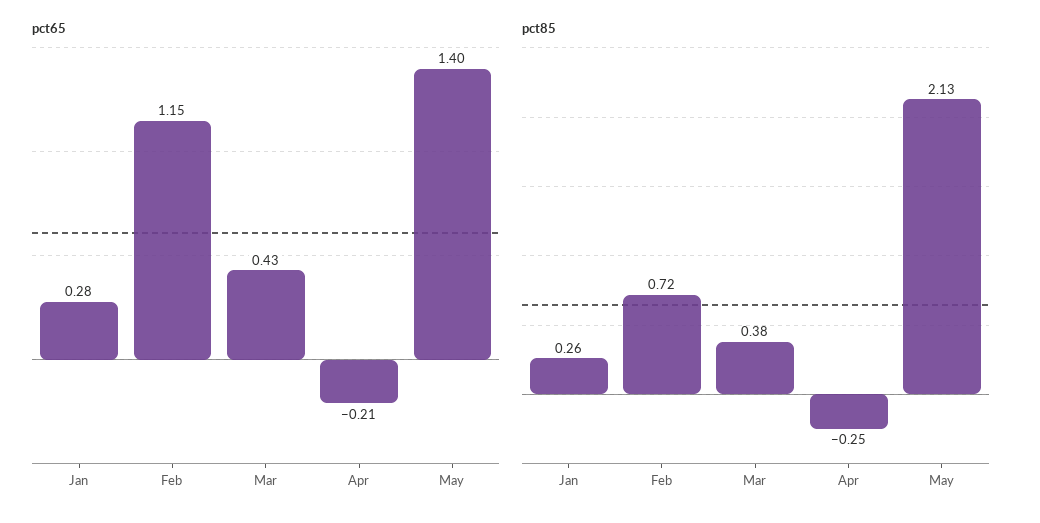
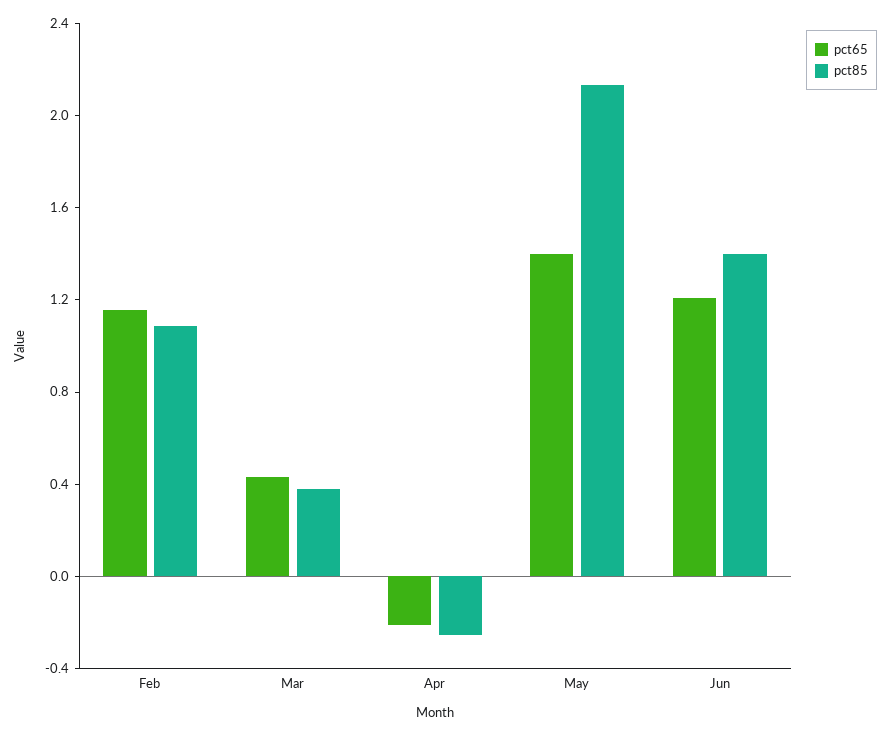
pct65, Jan: 0.28 -> none
pct85, Jan: 0.26 -> none
pct85, Feb: 0.72 -> 1.1
pct65, Jun: none -> 1.2
pct85, Jun: none -> 1.4

